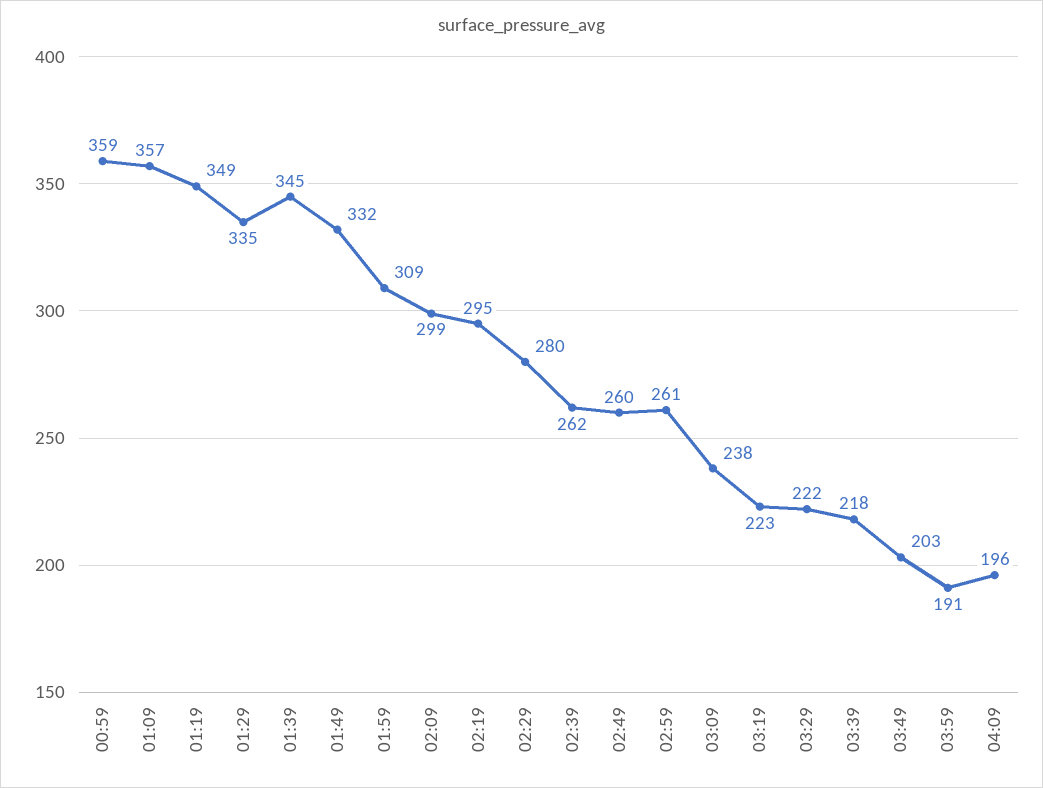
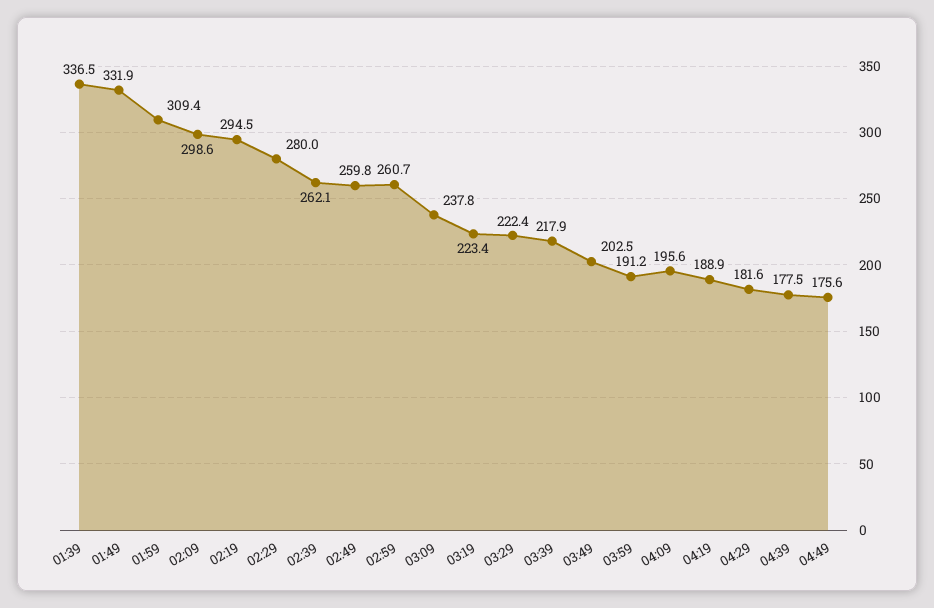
00:59: 359 -> none
01:09: 357 -> none
01:19: 349 -> none
01:29: 335 -> none
01:39: 345 -> 336.5
04:19: none -> 188.9
04:29: none -> 181.6
04:39: none -> 177.5
04:49: none -> 175.6

